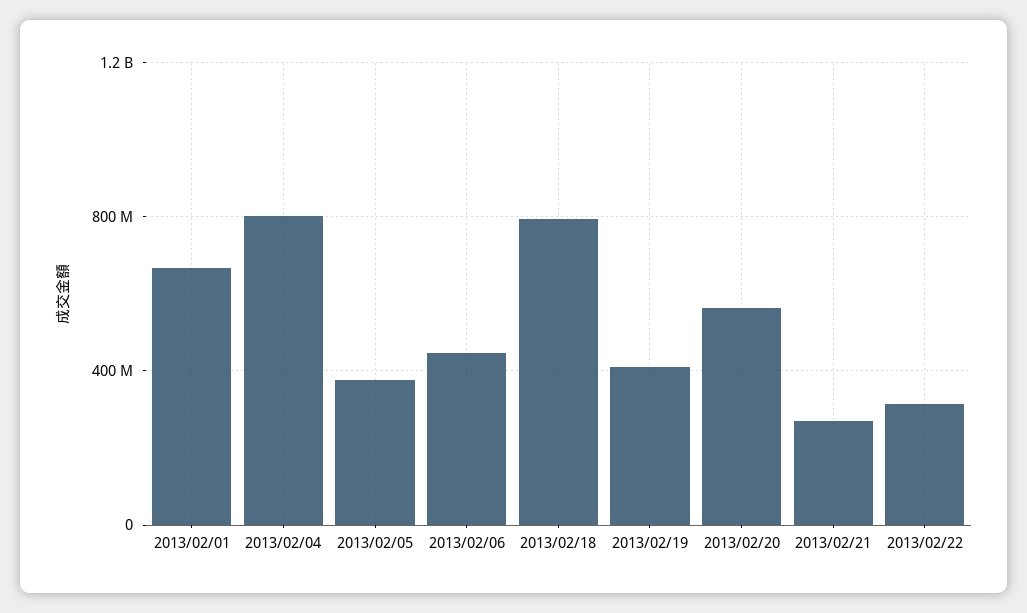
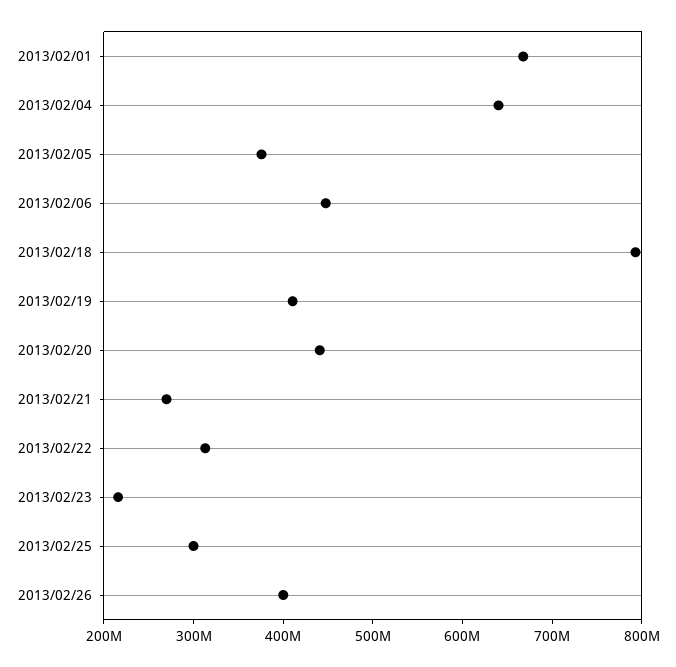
2013/02/04: 800000000 -> 640000000
2013/02/20: 550000000 -> 440000000
2013/02/23: none -> 220000000
2013/02/25: none -> 300000000
2013/02/26: none -> 400000000

